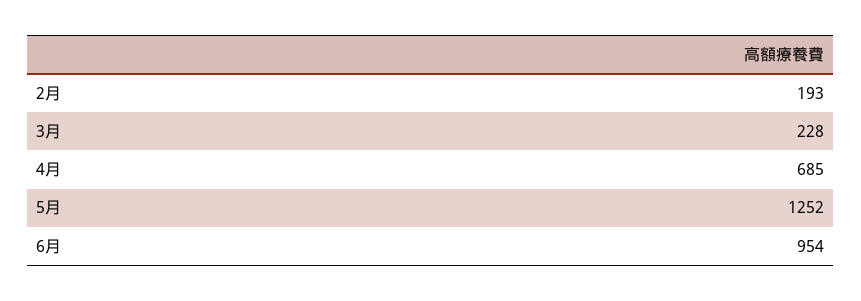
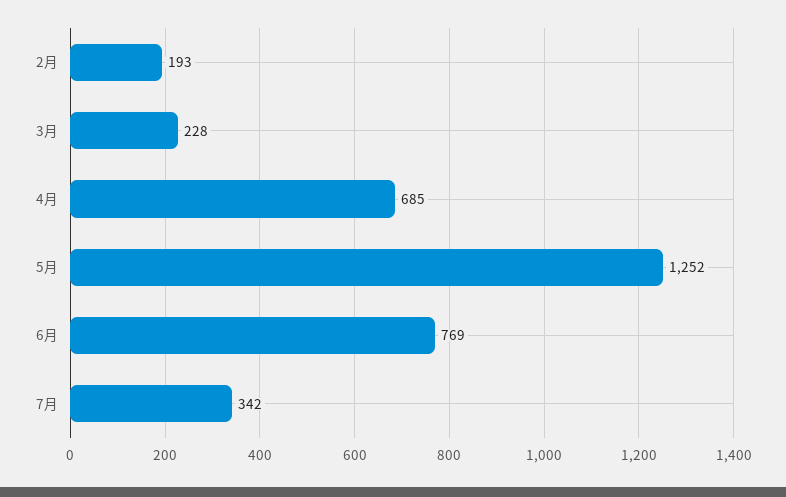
6月: 954 -> 769
7月: none -> 342

